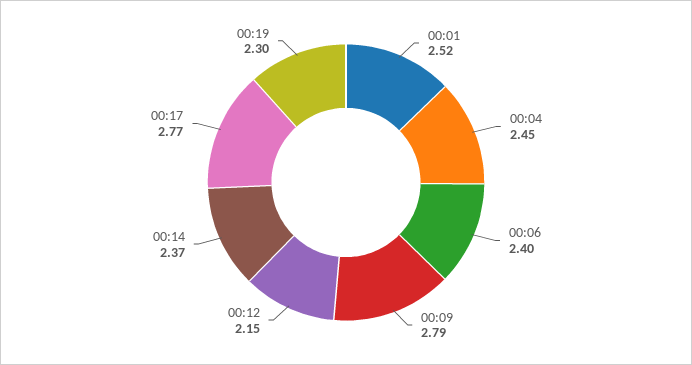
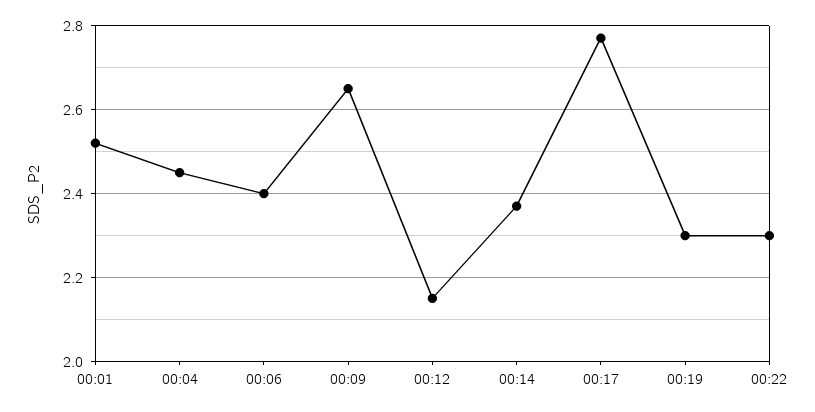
00:09: 2.79 -> 2.65
00:22: none -> 2.3

